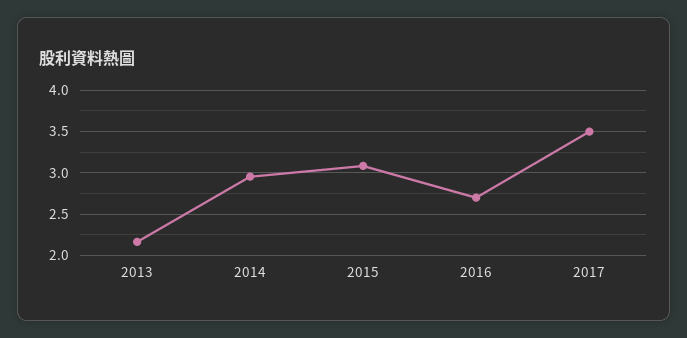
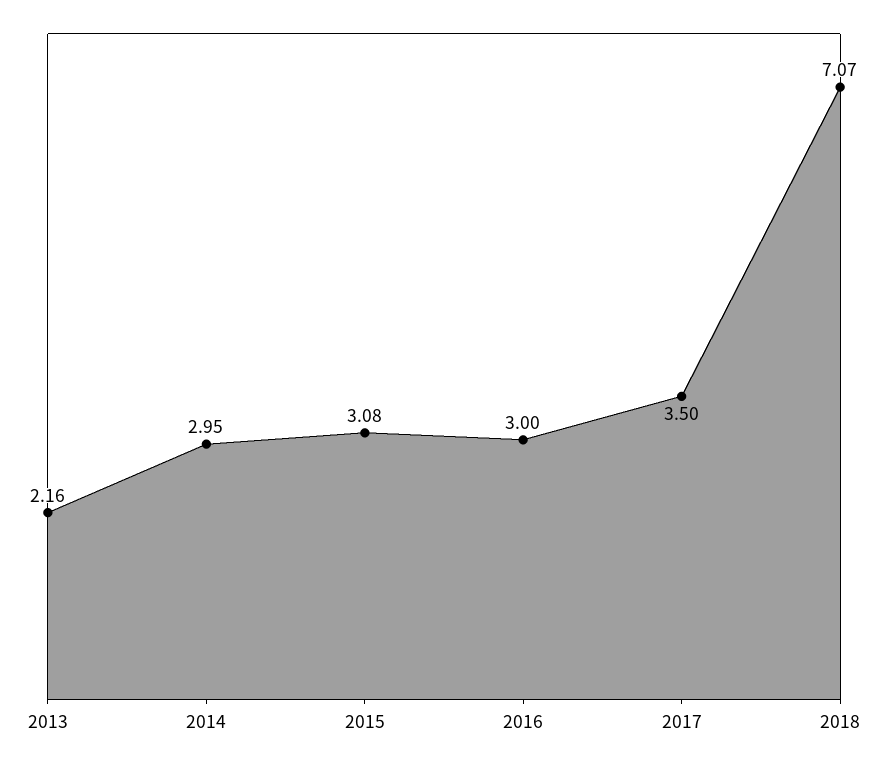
2016: 2.7 -> 3
2018: none -> 7.07

